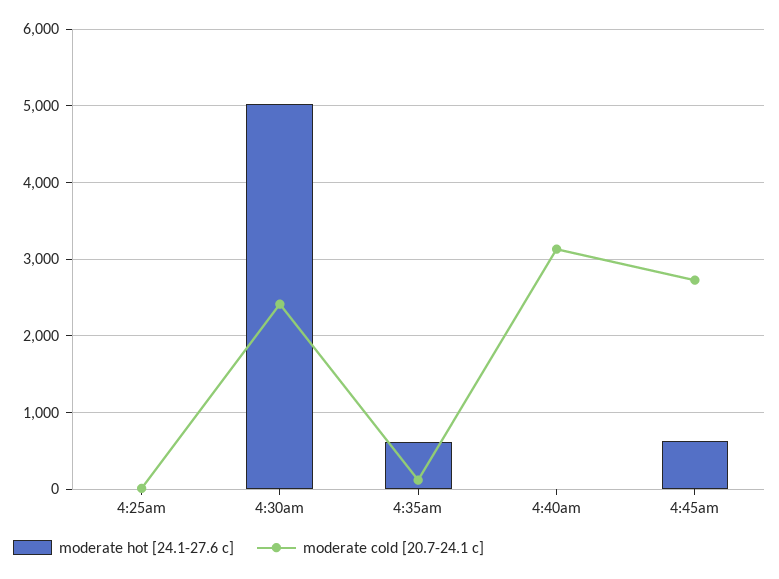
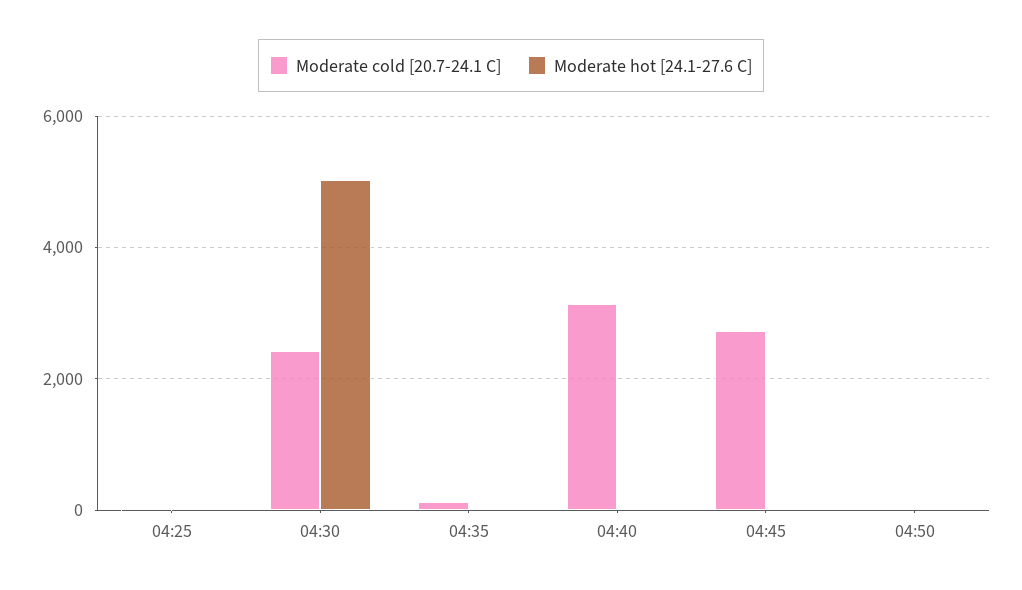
moderate hot [24.1-27.6 c], 4:35am: 600 -> 0
moderate hot [24.1-27.6 c], 4:45am: 600 -> 0
moderate cold [20.7-24.1 c], 04:50: none -> 0
moderate hot [24.1-27.6 c], 04:50: none -> 0

